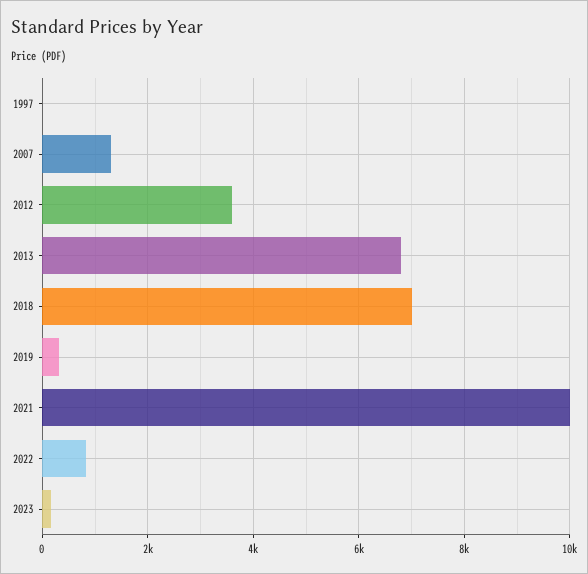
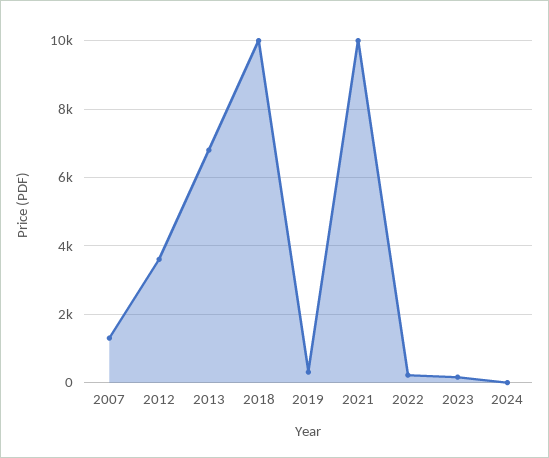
1997: 0 -> none
2018: 7000 -> 10000
2022: 800 -> 200
2024: none -> 0

